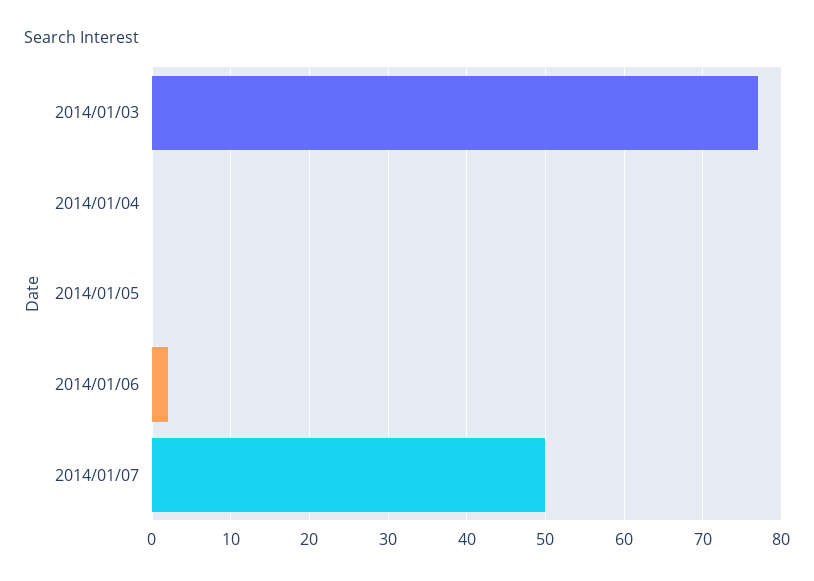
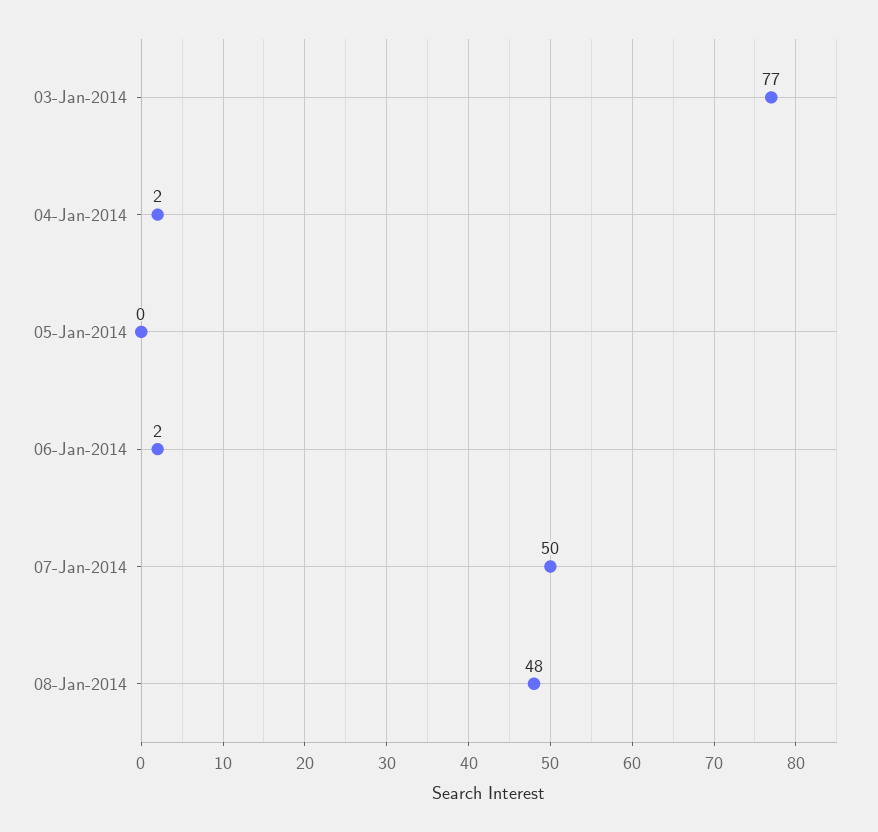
2014/01/04: 0 -> 2
08-Jan-2014: none -> 48

